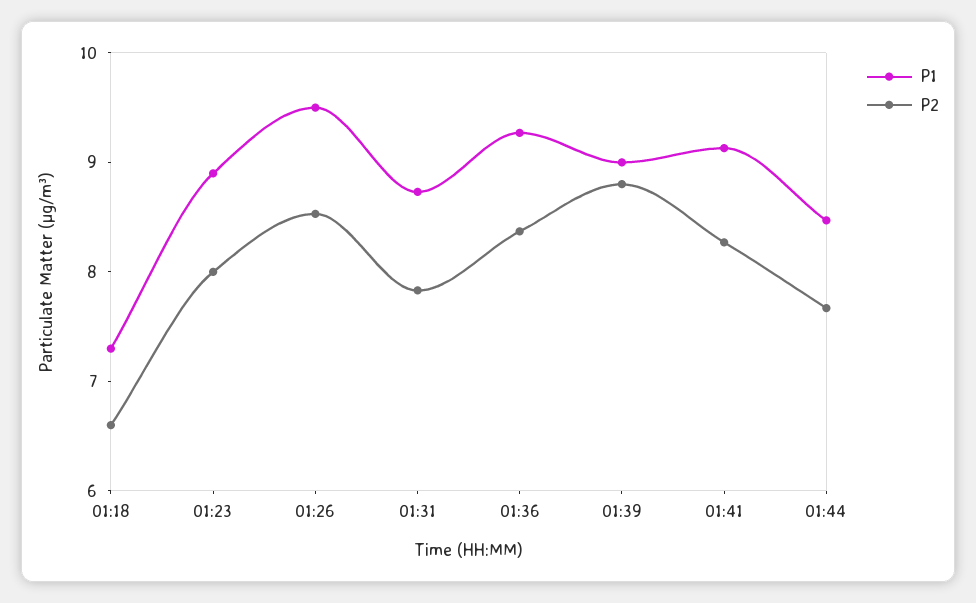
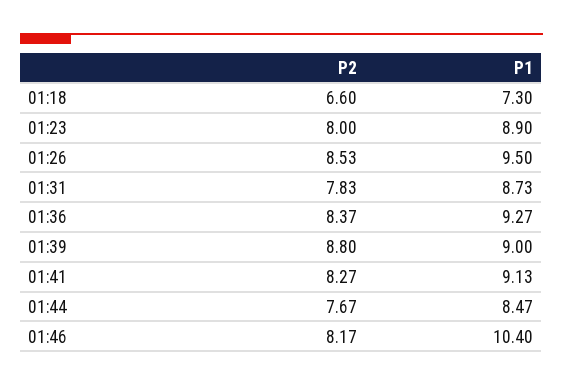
P2, 01:46: none -> 8.17
P1, 01:46: none -> 10.4

